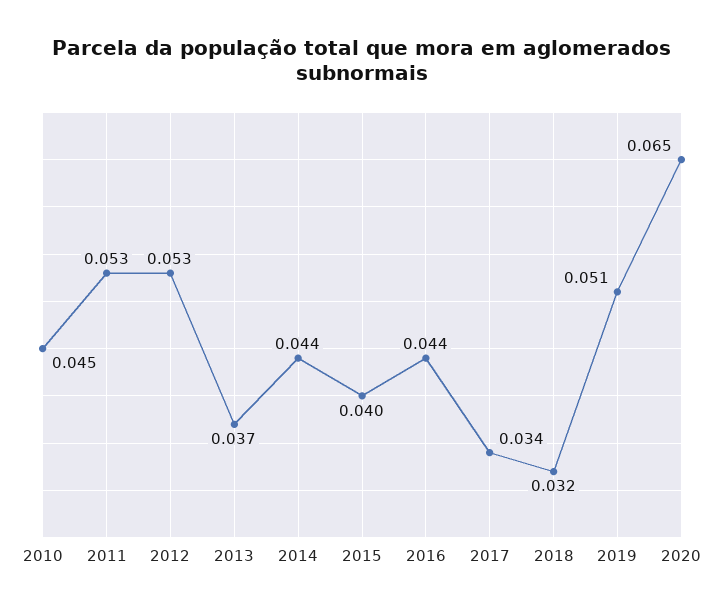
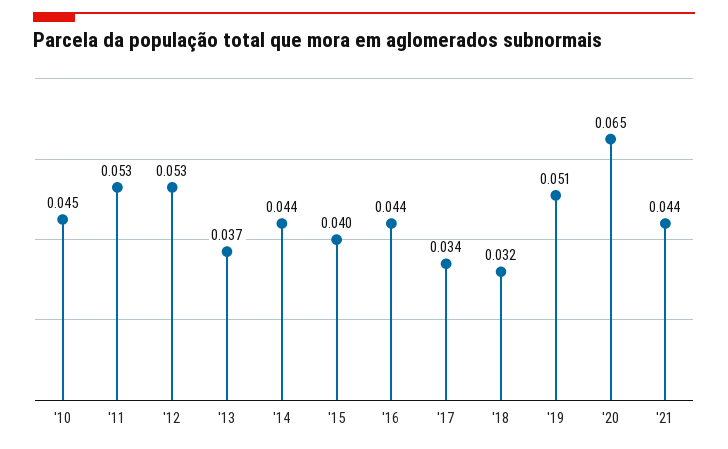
'21: none -> 0.044

